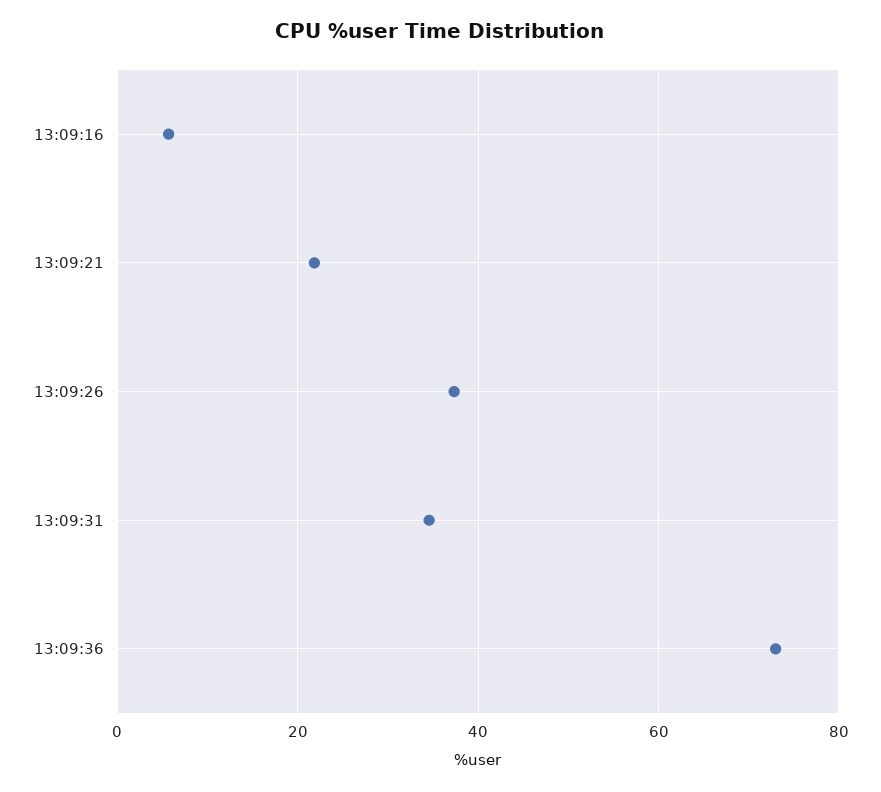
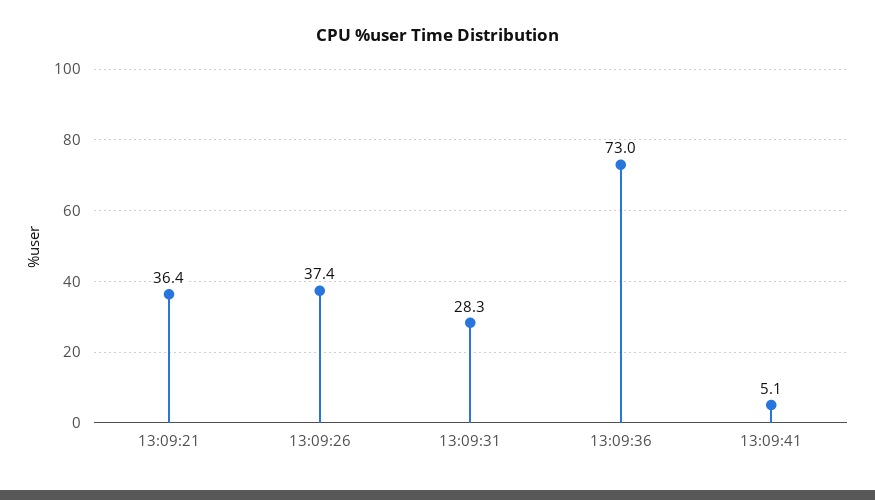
13:09:16: 6 -> none
13:09:21: 22 -> 36.4
13:09:31: 34 -> 28.3
13:09:41: none -> 5.1

